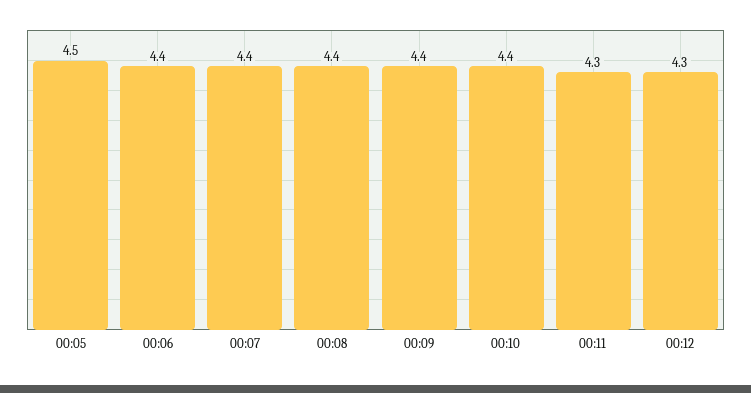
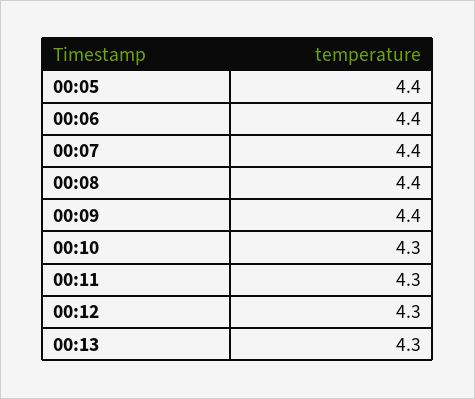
00:05: 4.5 -> 4.4
00:10: 4.4 -> 4.3
00:13: none -> 4.3

